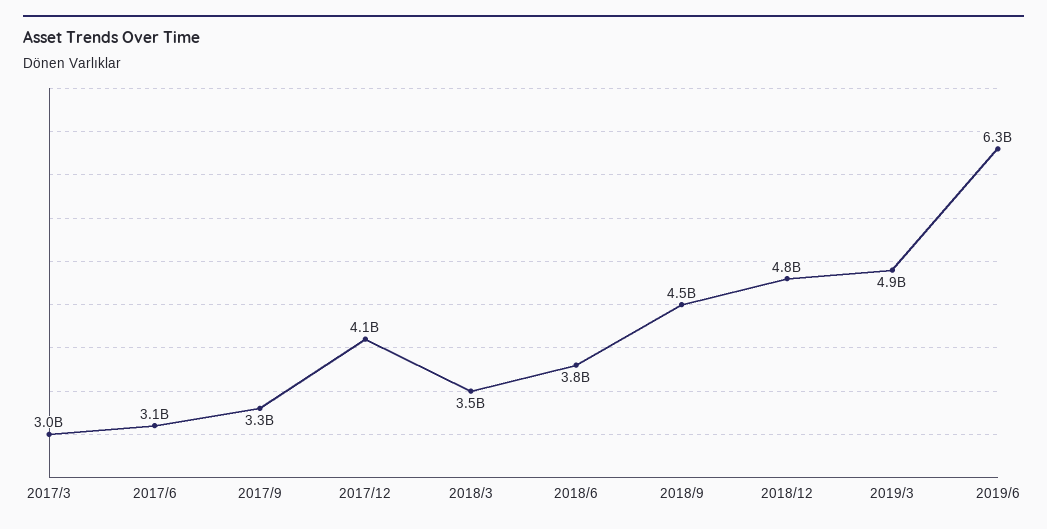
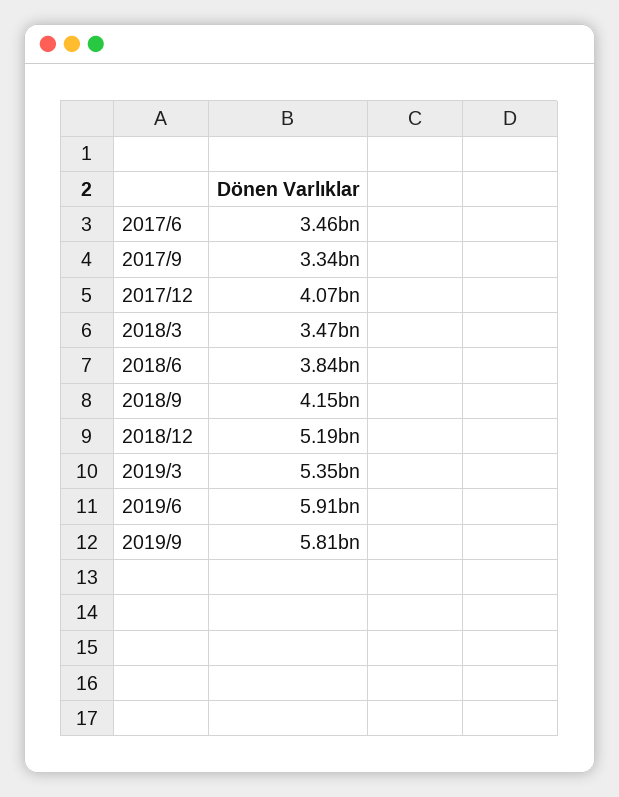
2017/3: 3000000000 -> none
2017/6: 3100000000 -> 3460000000
2018/9: 4500000000 -> 4150000000
2018/12: 4800000000 -> 5190000000
2019/3: 4900000000 -> 5350000000
2019/6: 6300000000 -> 5910000000
2019/9: none -> 5810000000

